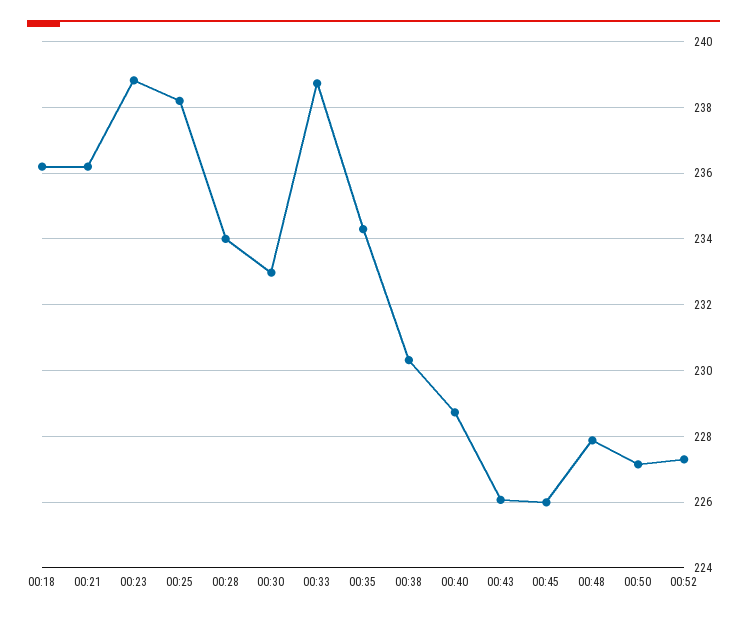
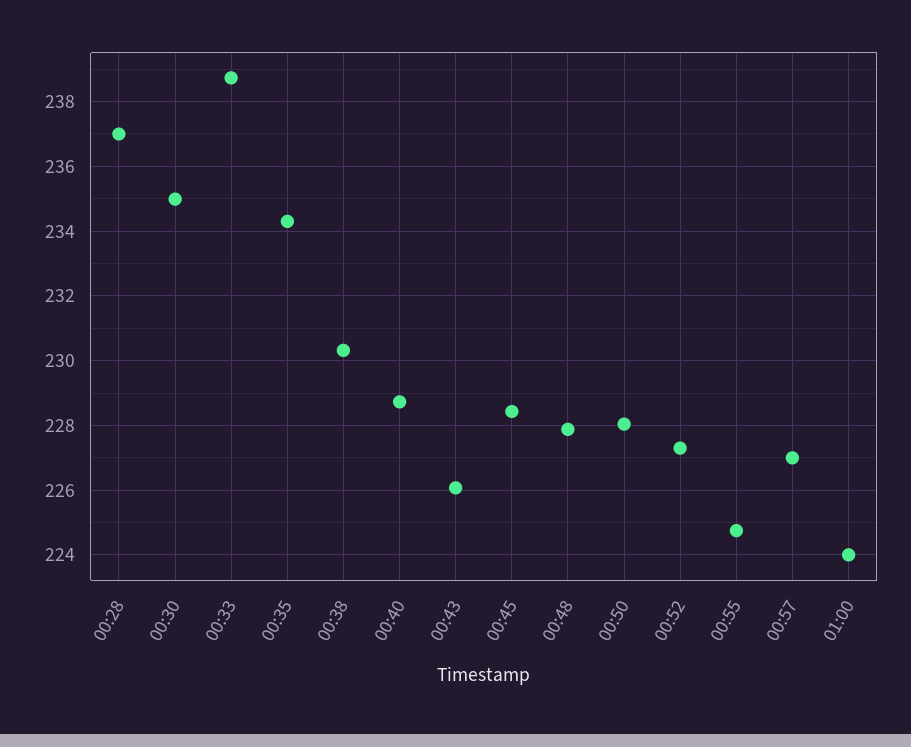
00:18: 236.2 -> none
00:21: 236.2 -> none
00:23: 238.8 -> none
00:25: 238.2 -> none
00:28: 234 -> 237
00:30: 233 -> 235
00:45: 226 -> 228.4
00:50: 227.2 -> 228
00:55: none -> 224.8
00:57: none -> 227
01:00: none -> 224

